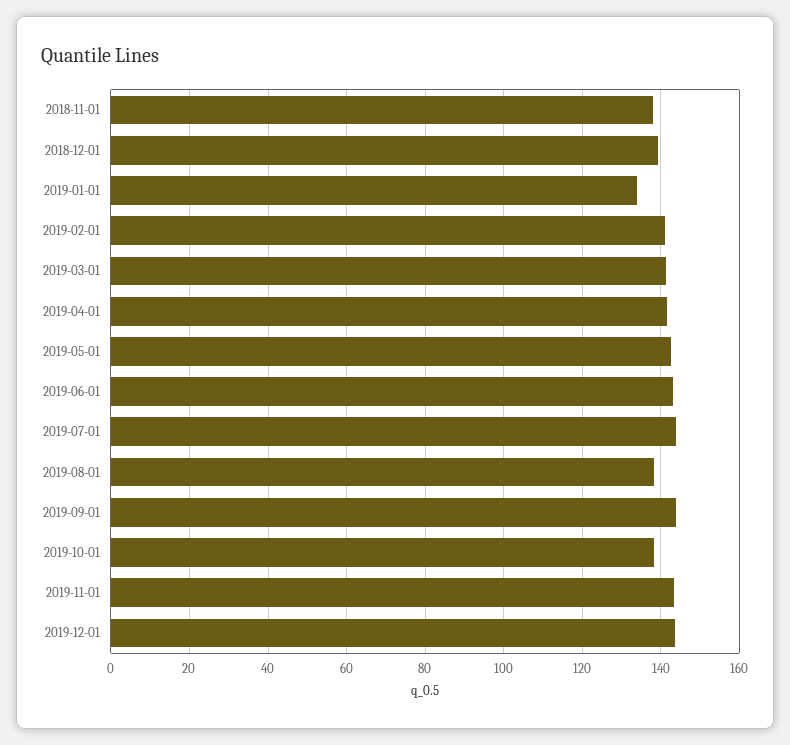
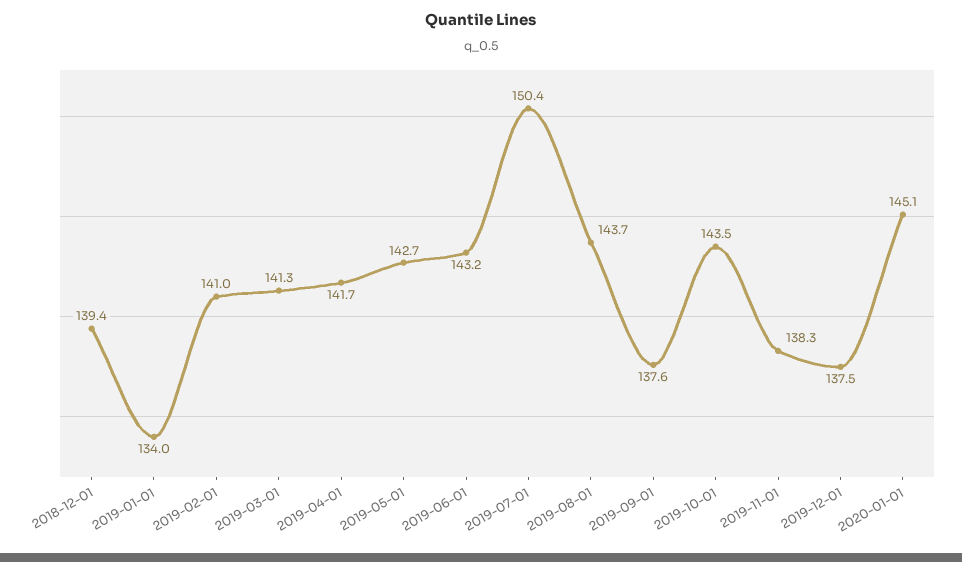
2018-11-01: 138 -> none
2019-07-01: 144 -> 150.4
2019-08-01: 138 -> 143.7
2019-09-01: 144 -> 137.6
2019-10-01: 138 -> 143.5
2019-11-01: 144 -> 138.3
2019-12-01: 144 -> 137.5
2020-01-01: none -> 145.1

